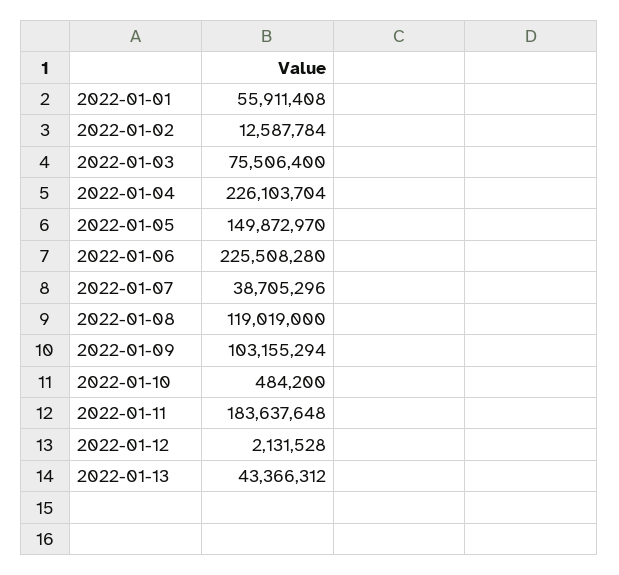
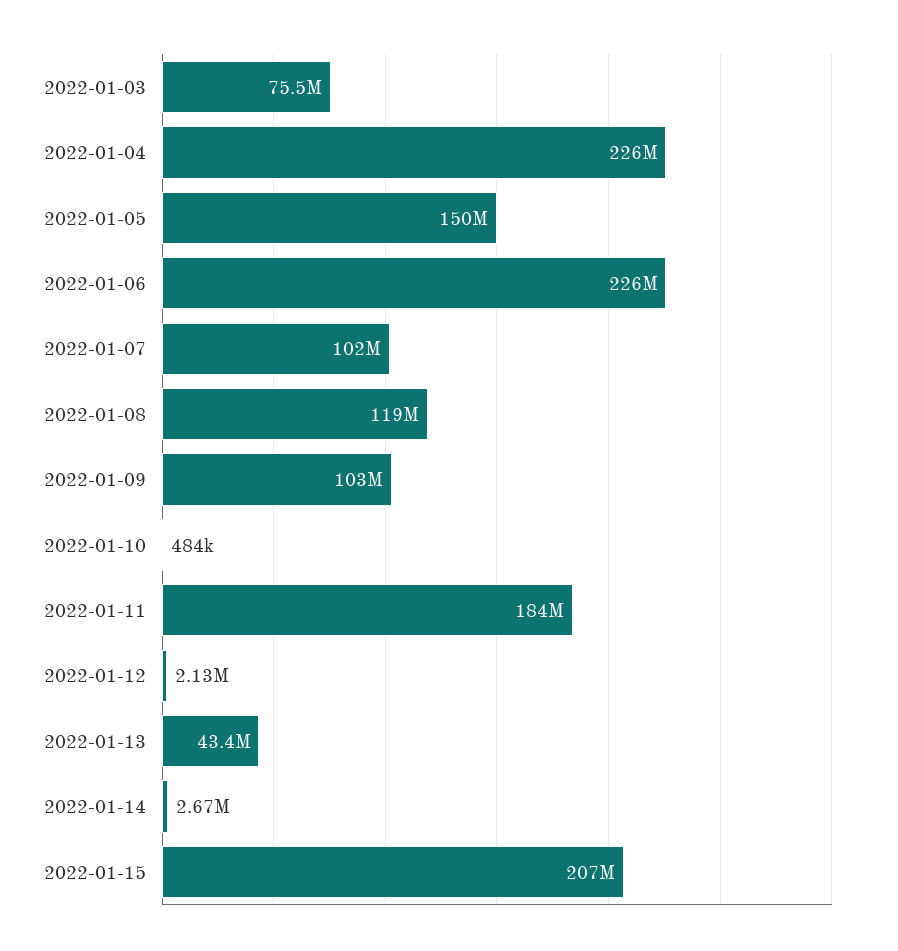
2022-01-01: 55911408 -> none
2022-01-02: 12587784 -> none
2022-01-07: 38705296 -> 102000000
2022-01-14: none -> 2670000
2022-01-15: none -> 207000000

